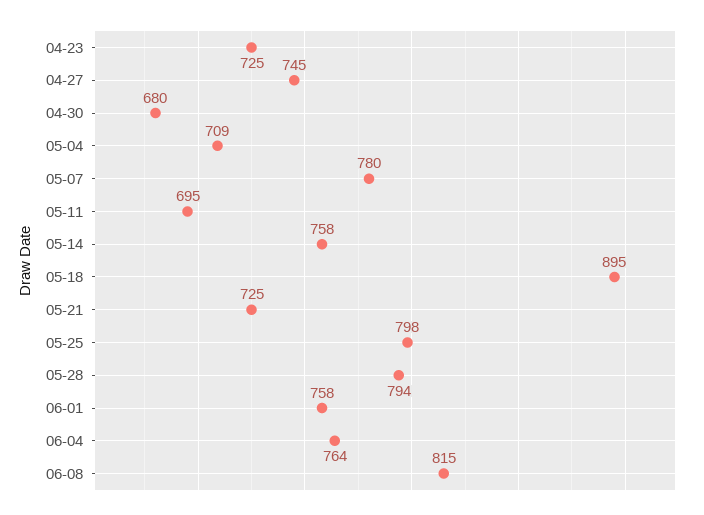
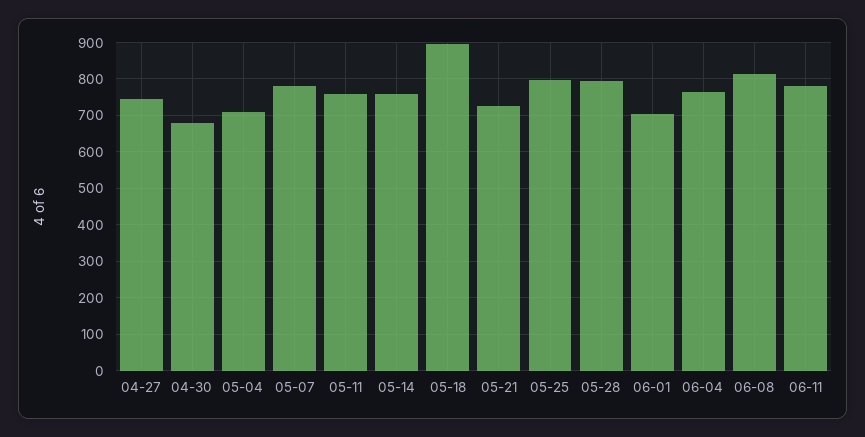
04-23: 725 -> none
05-11: 695 -> 760
06-01: 758 -> 700
06-11: none -> 780

